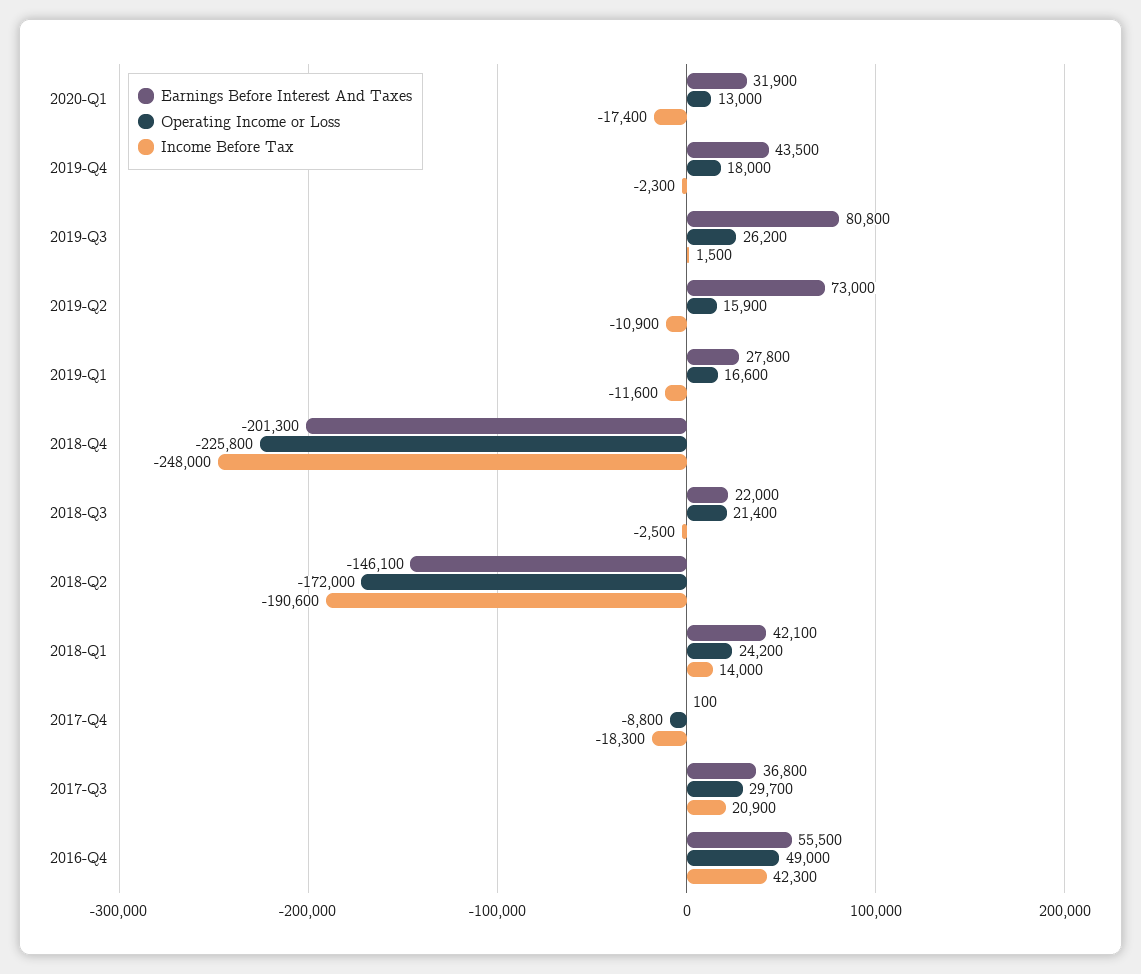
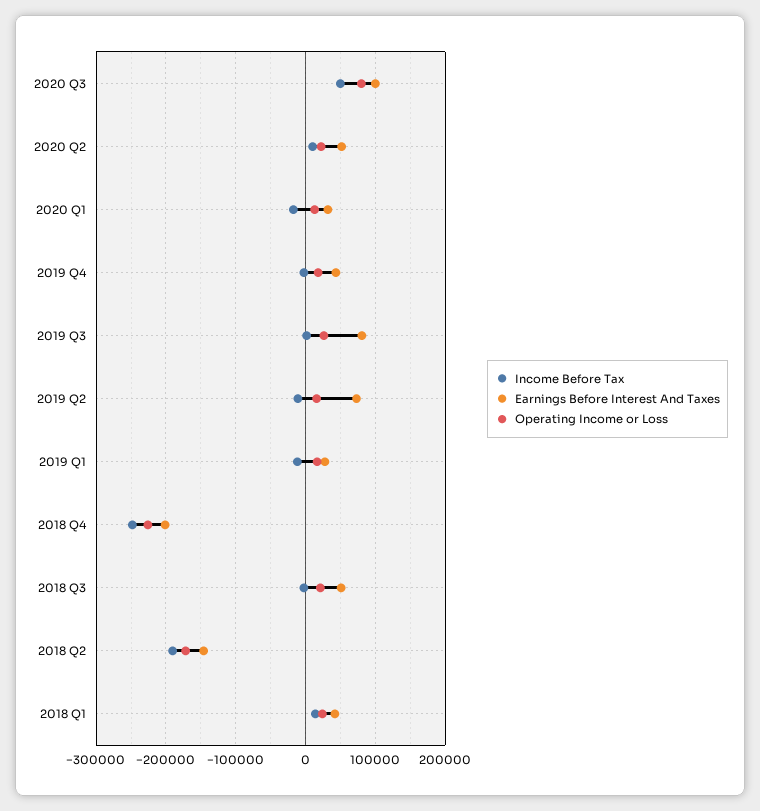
Earnings Before Interest And Taxes, 2018-Q3: 22000 -> 50000
Earnings Before Interest And Taxes, 2017-Q4: 100 -> none
Operating Income or Loss, 2017-Q4: -8800 -> none
Income Before Tax, 2017-Q4: -18300 -> none
Earnings Before Interest And Taxes, 2017-Q3: 36800 -> none
Operating Income or Loss, 2017-Q3: 29700 -> none
Income Before Tax, 2017-Q3: 20900 -> none
Earnings Before Interest And Taxes, 2016-Q4: 55500 -> none
Operating Income or Loss, 2016-Q4: 49000 -> none
Income Before Tax, 2016-Q4: 42300 -> none
Income Before Tax, 2020 Q3: none -> 50000
Earnings Before Interest And Taxes, 2020 Q3: none -> 100000
Operating Income or Loss, 2020 Q3: none -> 80000
Income Before Tax, 2020 Q2: none -> 10000
Earnings Before Interest And Taxes, 2020 Q2: none -> 50000
Operating Income or Loss, 2020 Q2: none -> 20000

